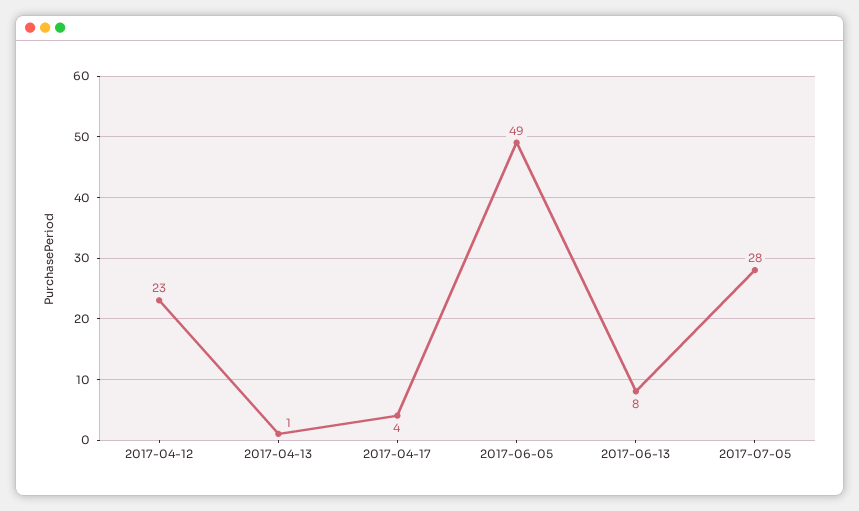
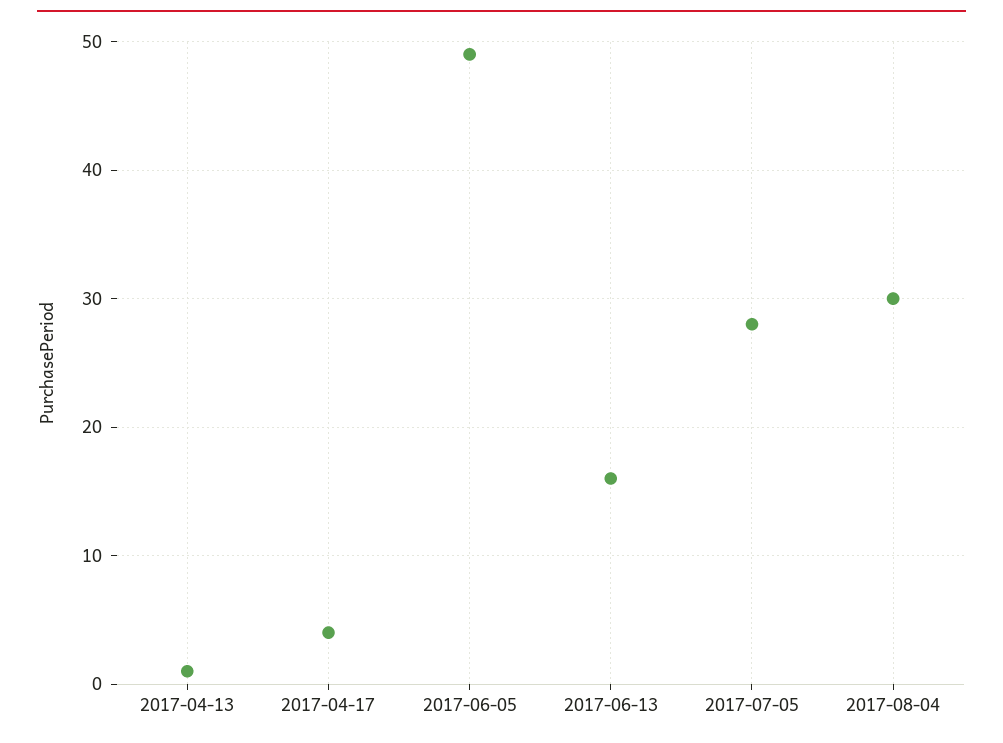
2017-04-12: 23 -> none
2017-06-13: 8 -> 16
2017-08-04: none -> 30

